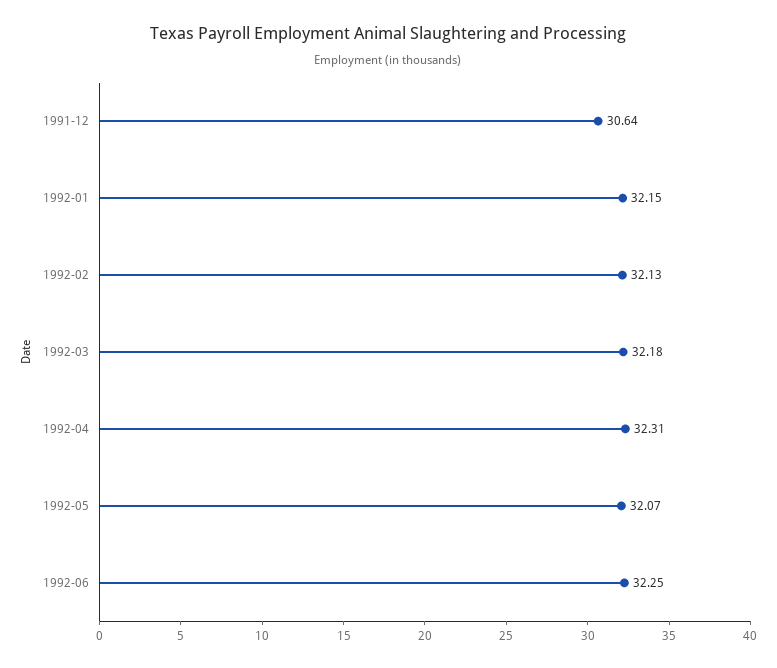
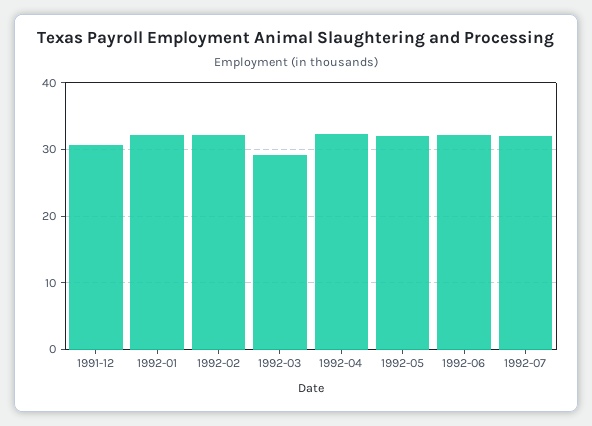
1992-03: 32.18 -> 29
1992-07: none -> 32

